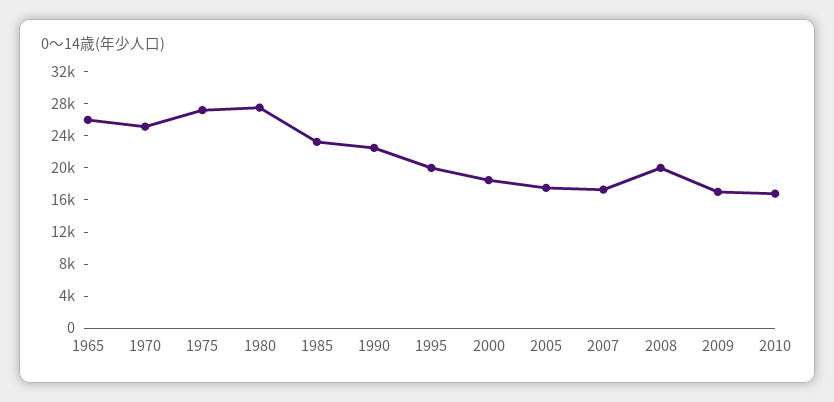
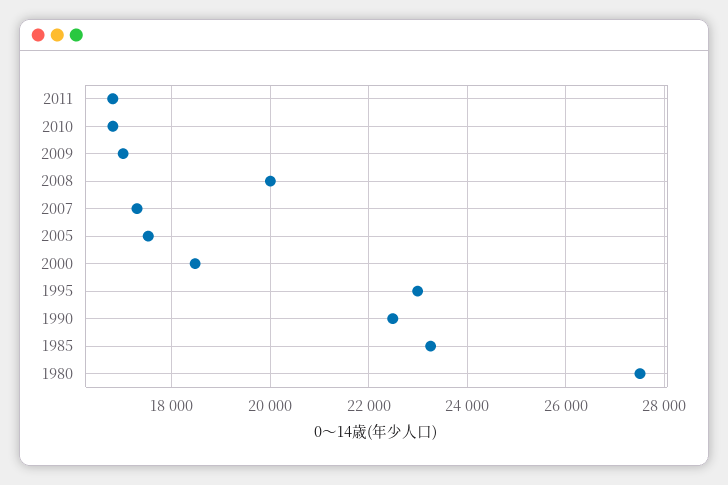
1965: 26000 -> none
1970: 25000 -> none
1975: 27000 -> none
1995: 20000 -> 23000
2011: none -> 16800

